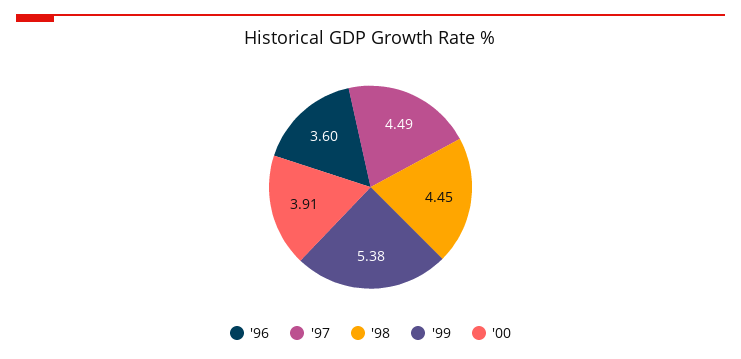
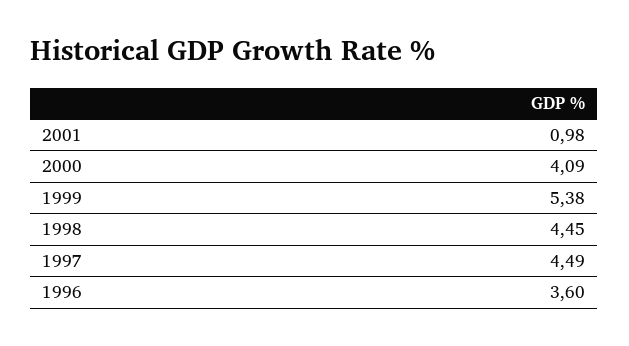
'00: 3.91 -> 4.09
2001: none -> 0.98

